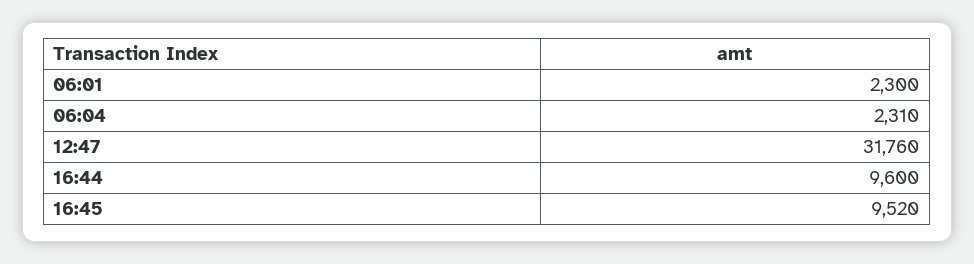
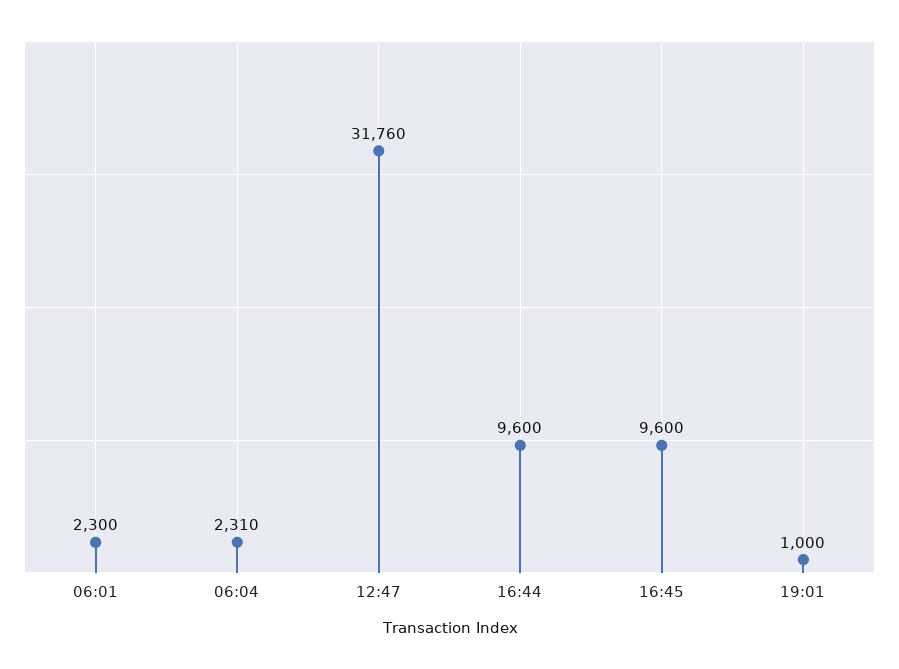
16:45: 9520 -> 9600
19:01: none -> 1000

